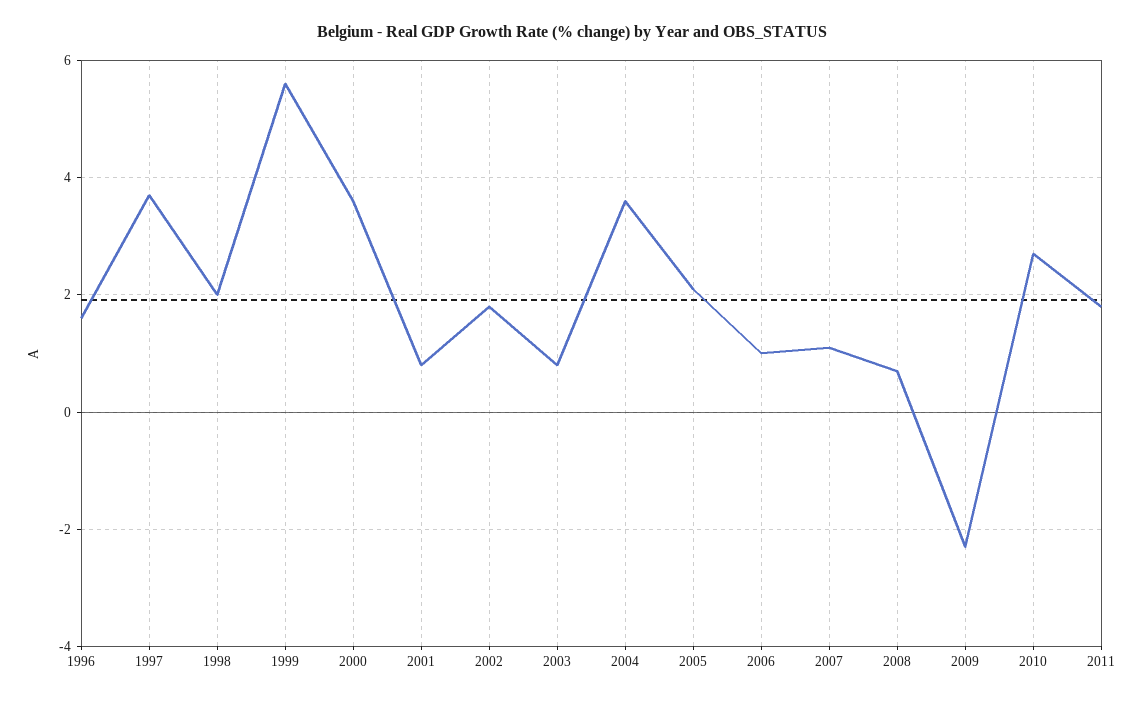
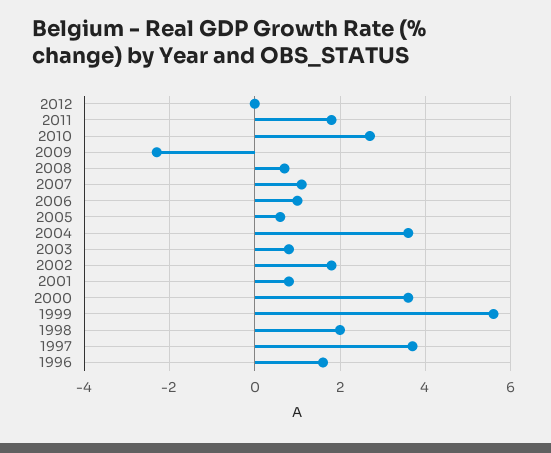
2005: 2 -> 0.5
2012: none -> 0

